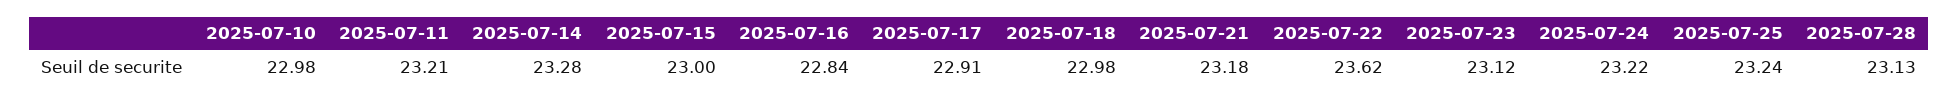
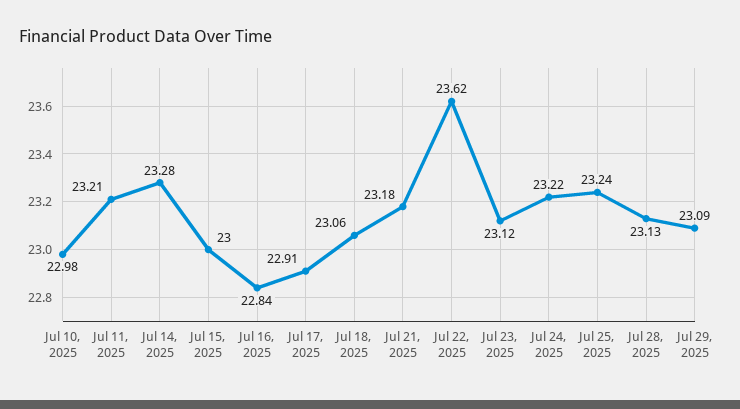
2025-07-18: 22.98 -> 23.06
Jul 29, 2025: none -> 23.09

